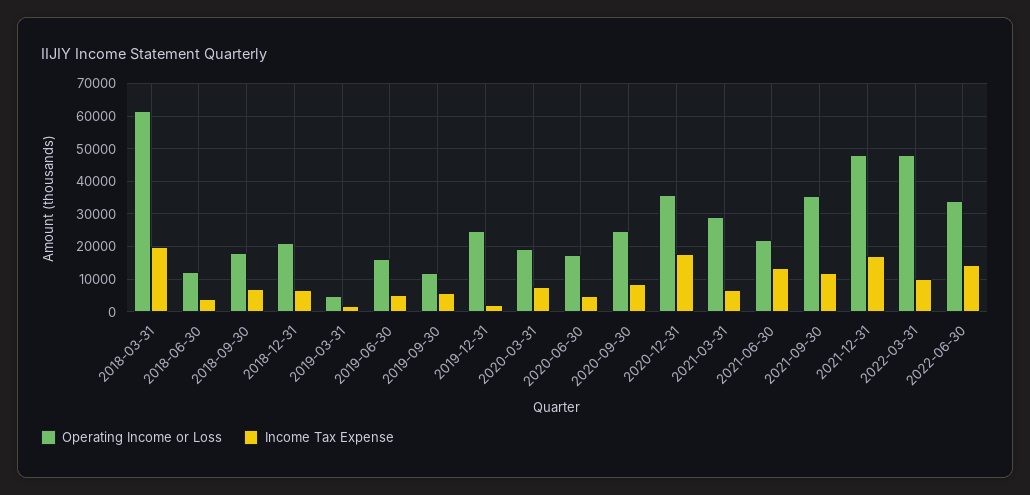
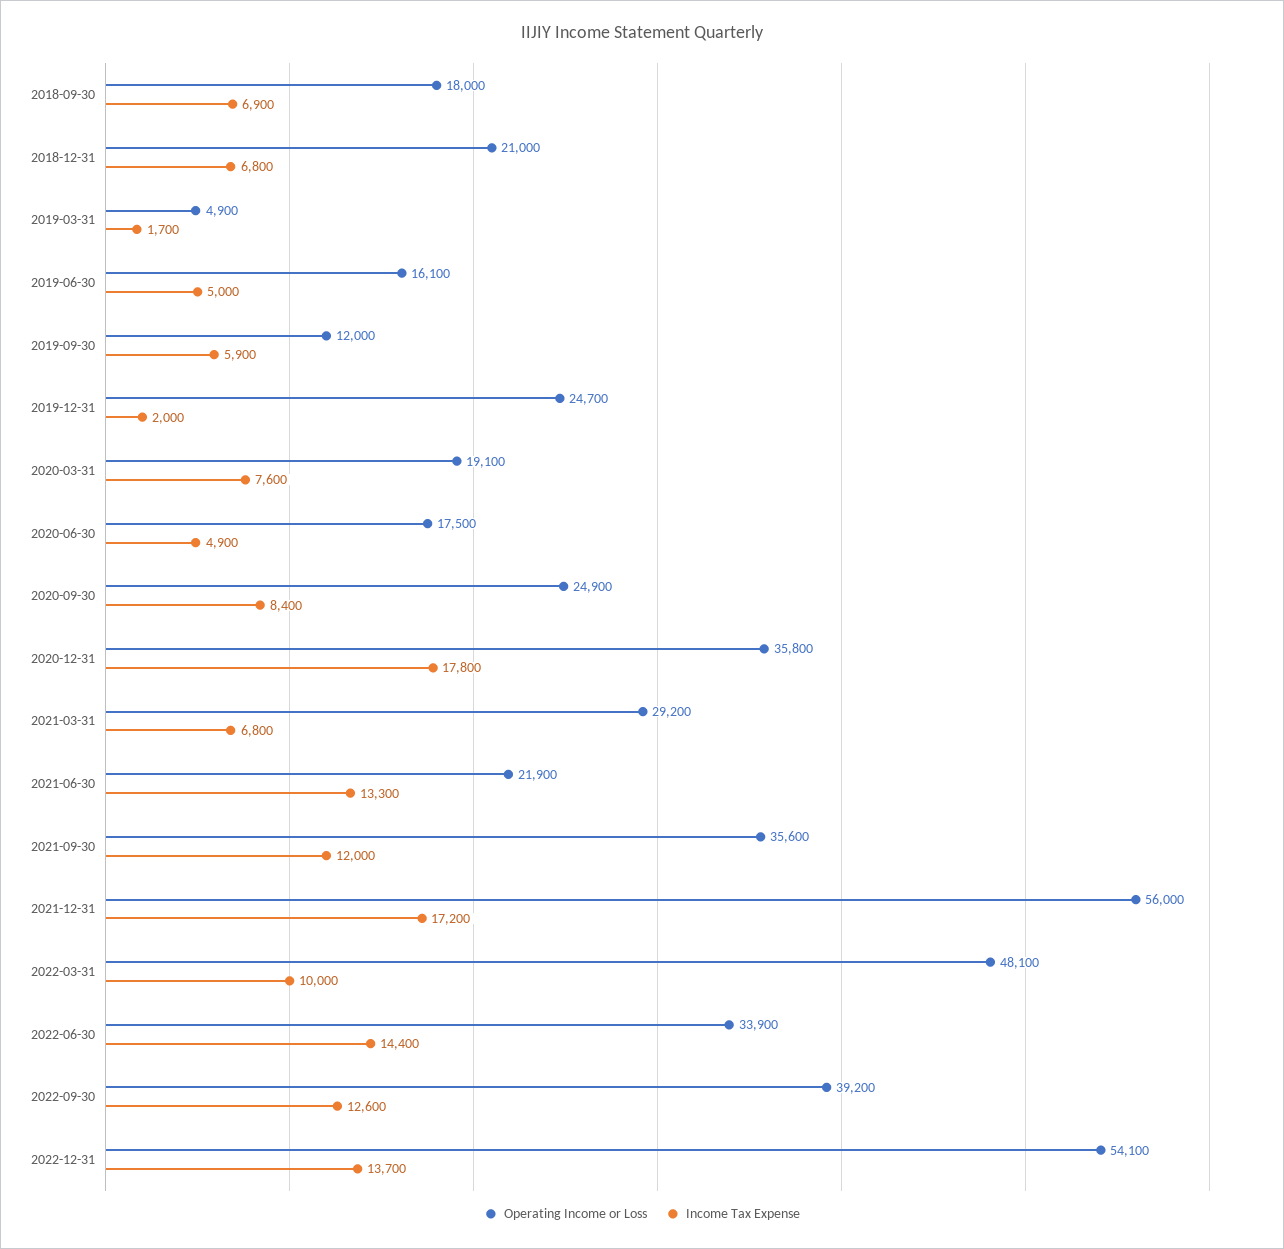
Operating Income or Loss, 2018-03-31: 62000 -> none
Income Tax Expense, 2018-03-31: 20000 -> none
Operating Income or Loss, 2018-06-30: 12000 -> none
Income Tax Expense, 2018-06-30: 4000 -> none
Operating Income or Loss, 2021-12-31: 48000 -> 56000
Operating Income or Loss, 2022-09-30: none -> 39200
Income Tax Expense, 2022-09-30: none -> 12600
Operating Income or Loss, 2022-12-31: none -> 54100
Income Tax Expense, 2022-12-31: none -> 13700

